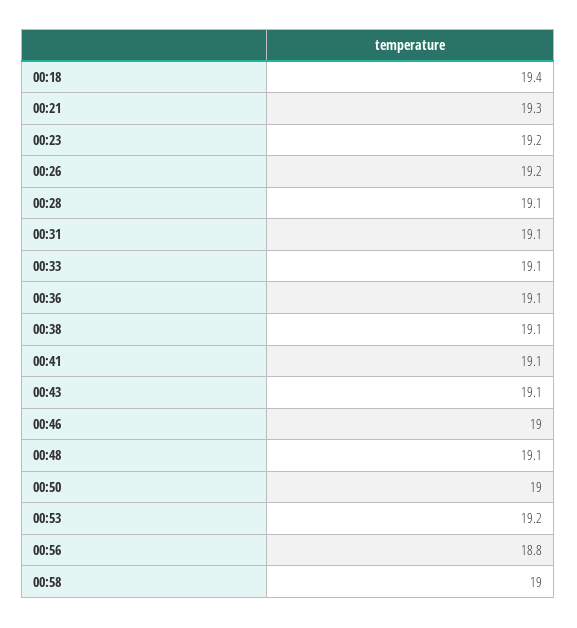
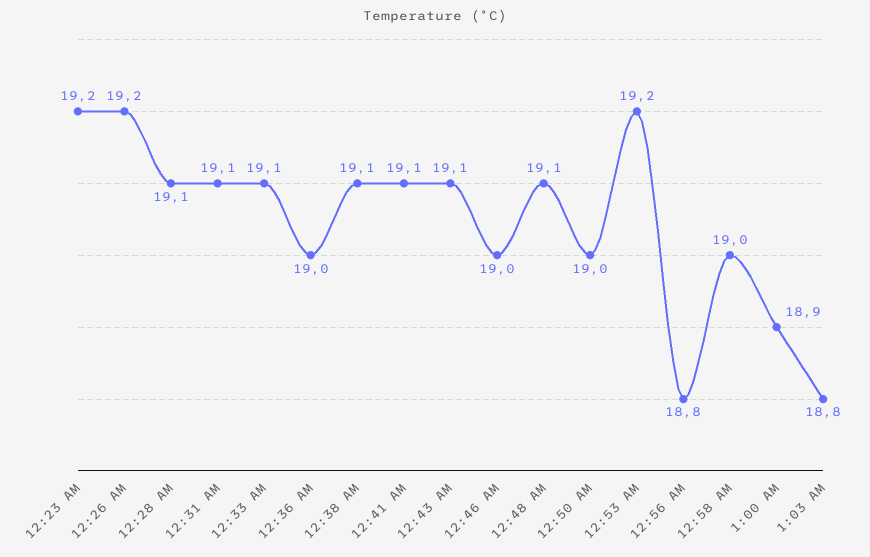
00:18: 19.4 -> none
00:21: 19.3 -> none
00:36: 19.1 -> 19
1:00 AM: none -> 18.9
1:03 AM: none -> 18.8

